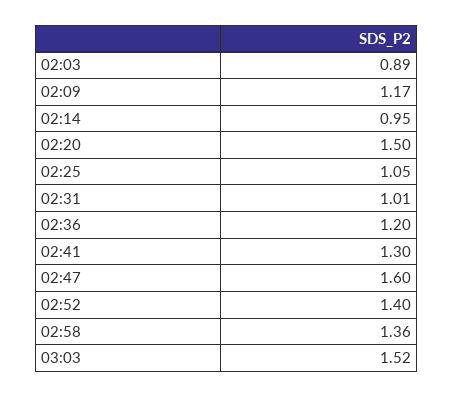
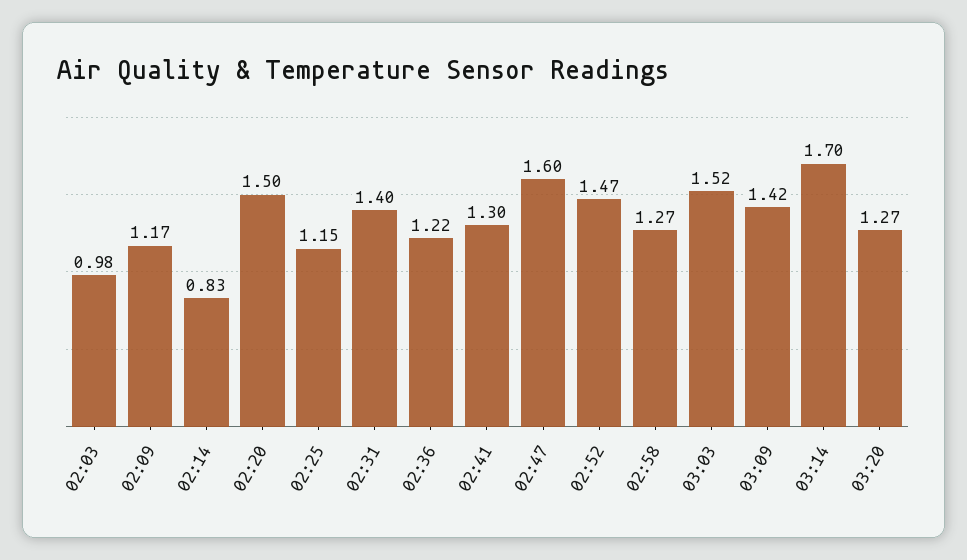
02:03: 0.89 -> 0.98
02:14: 0.95 -> 0.83
02:25: 1.05 -> 1.15
02:31: 1.01 -> 1.4
02:36: 1.2 -> 1.22
02:52: 1.4 -> 1.47
02:58: 1.36 -> 1.27
03:09: none -> 1.42
03:14: none -> 1.7
03:20: none -> 1.27

